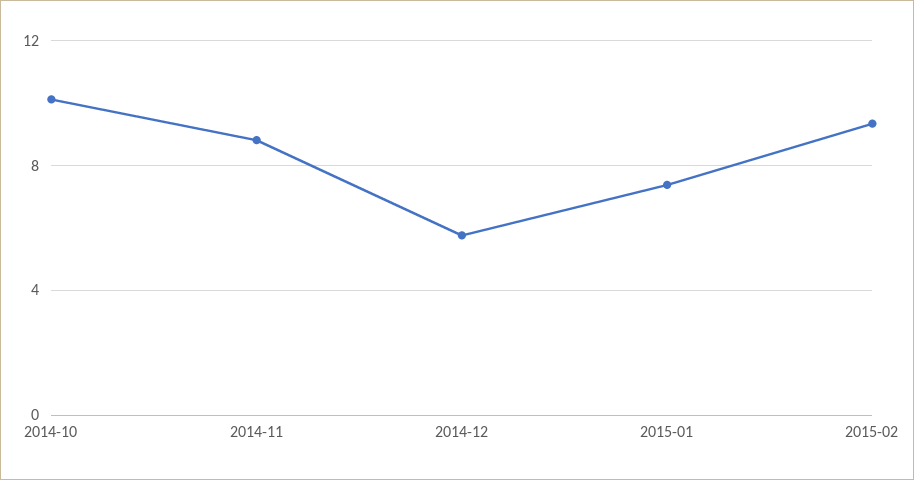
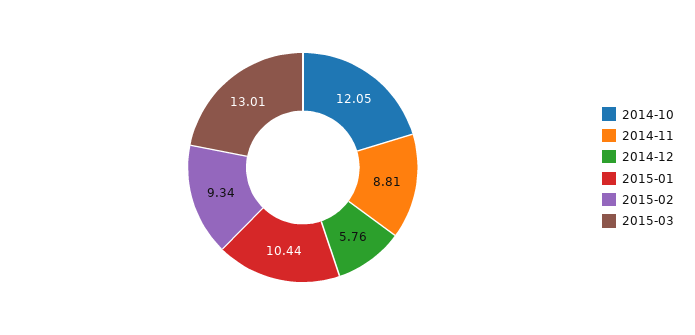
2014-10: 10 -> 12.05
2015-01: 7.5 -> 10.44
2015-03: none -> 13.01

